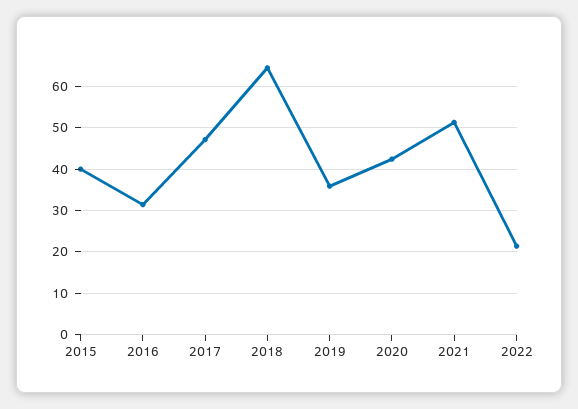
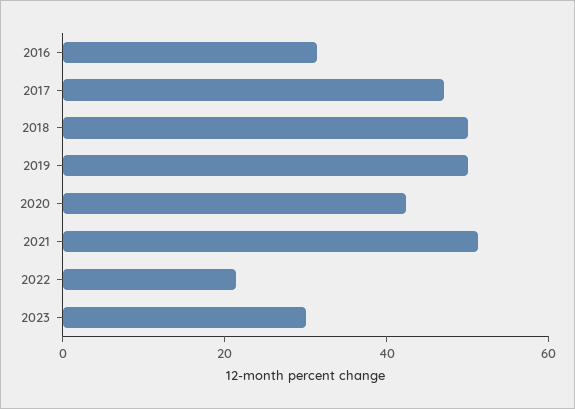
2015: 40 -> none
2018: 64 -> 50
2019: 36 -> 50
2023: none -> 30

